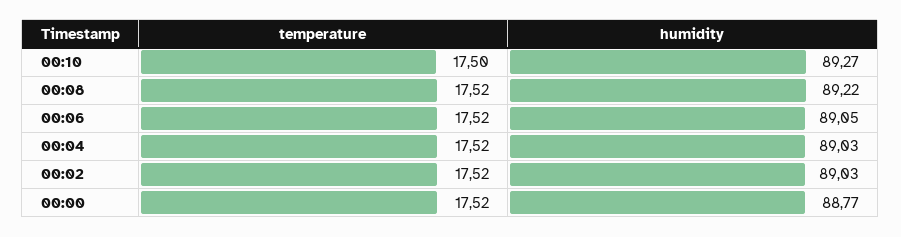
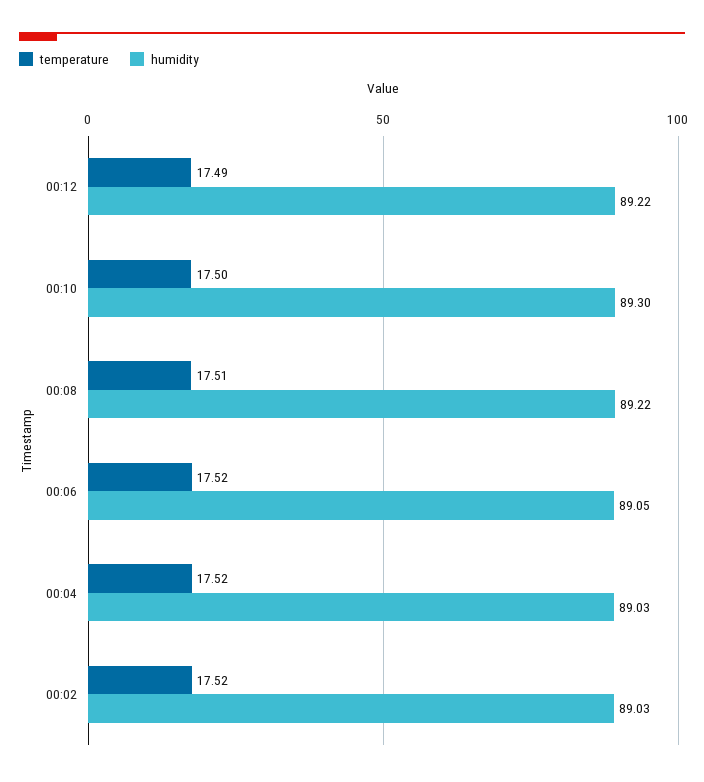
humidity, 00:10: 89.27 -> 89.3
temperature, 00:08: 17.52 -> 17.51
temperature, 00:00: 17.52 -> none
humidity, 00:00: 88.77 -> none
temperature, 00:12: none -> 17.49
humidity, 00:12: none -> 89.22

